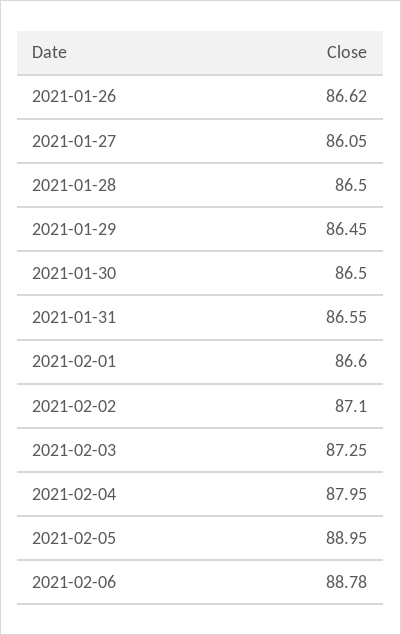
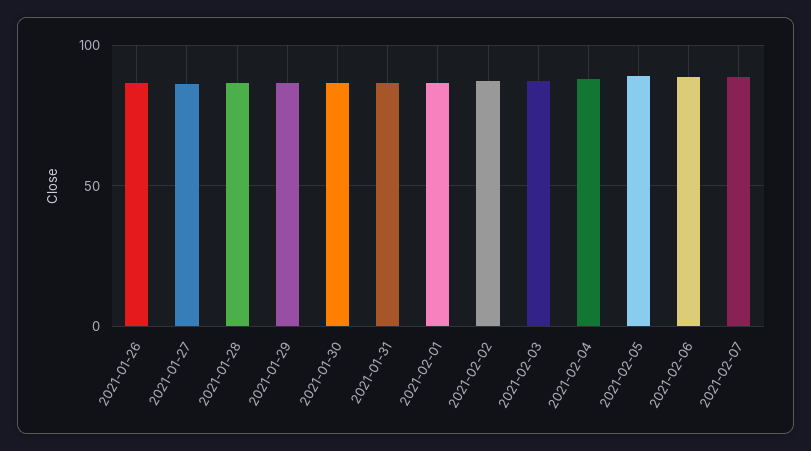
2021-02-07: none -> 90

